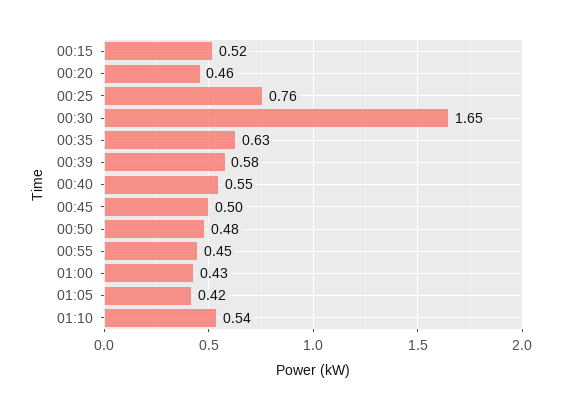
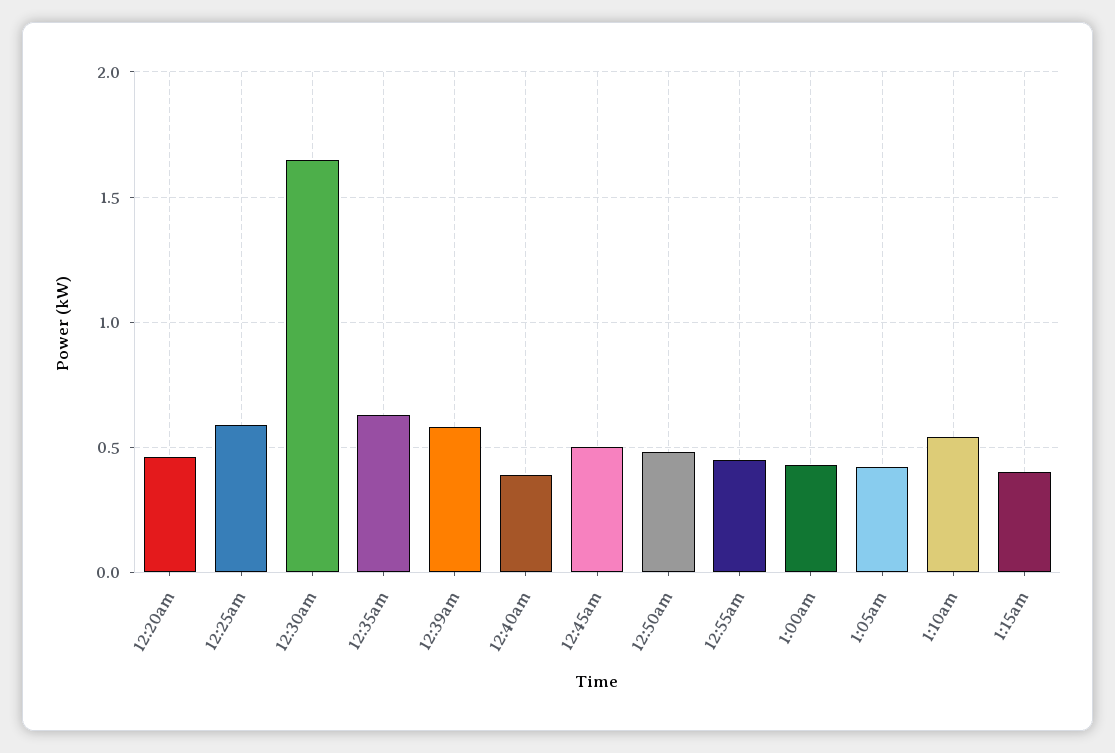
00:15: 0.52 -> none
00:25: 0.76 -> 0.6
00:40: 0.55 -> 0.4
1:15am: none -> 0.4

